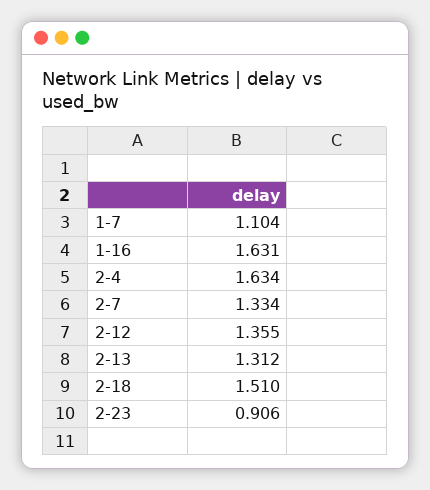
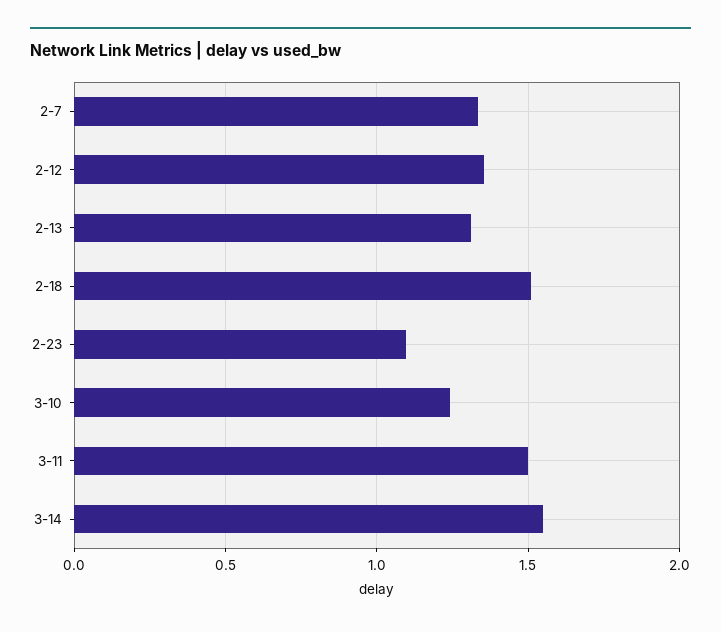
1-7: 1.104 -> none
1-16: 1.631 -> none
2-4: 1.634 -> none
2-23: 0.906 -> 1.1
3-10: none -> 1.25
3-11: none -> 1.5
3-14: none -> 1.55

